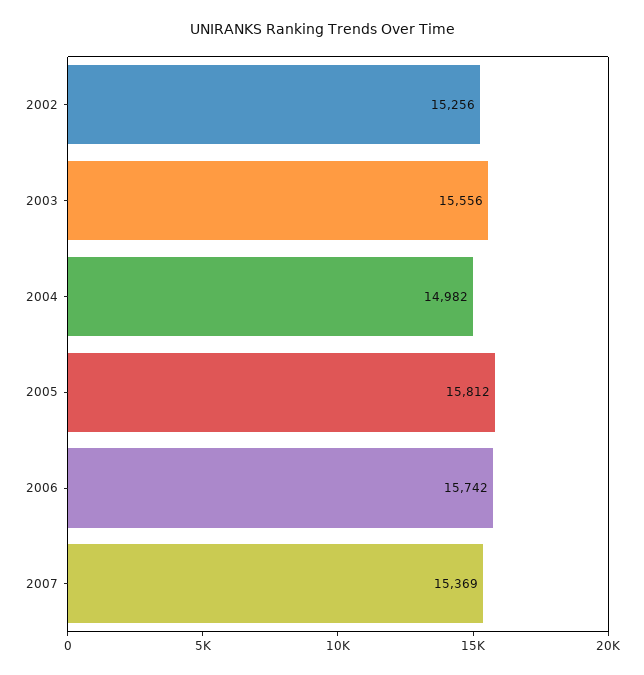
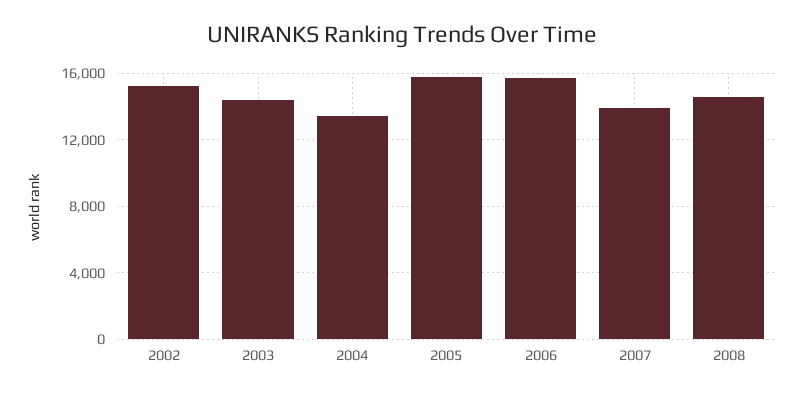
2003: 15556 -> 14500
2004: 14982 -> 13500
2007: 15369 -> 14000
2008: none -> 14500

